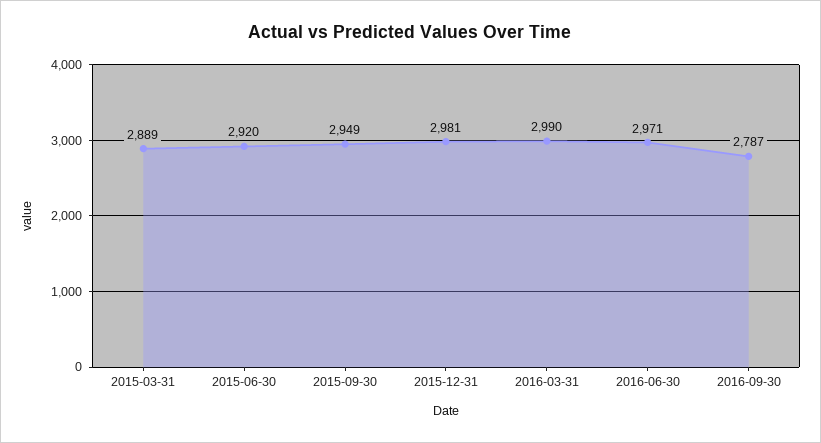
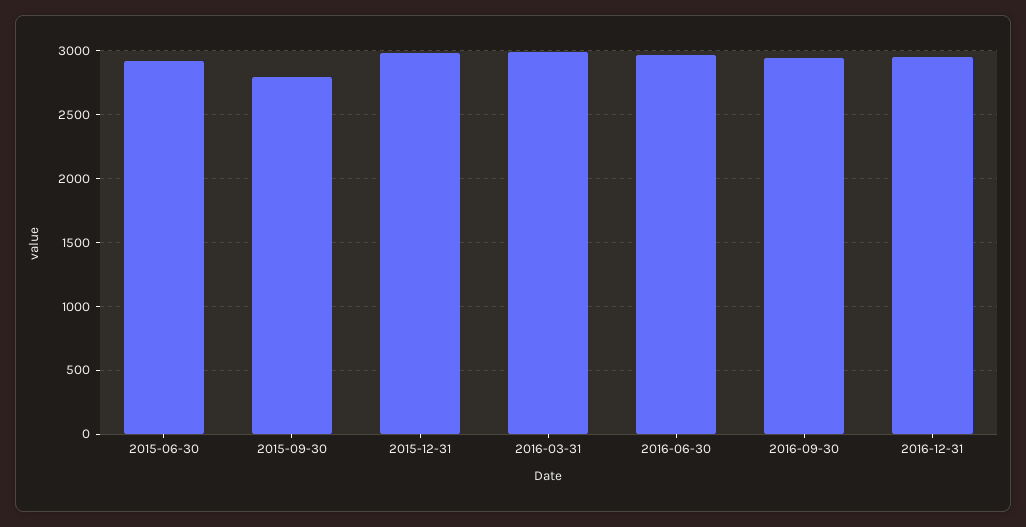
2015-03-31: 2889 -> none
2015-09-30: 2949 -> 2800
2016-09-30: 2787 -> 2950
2016-12-31: none -> 2950

